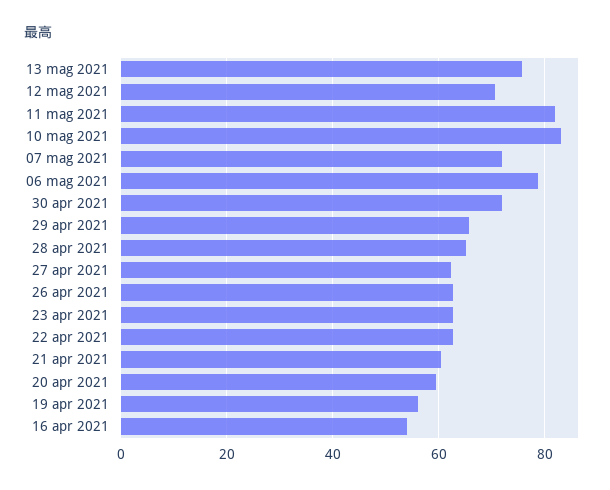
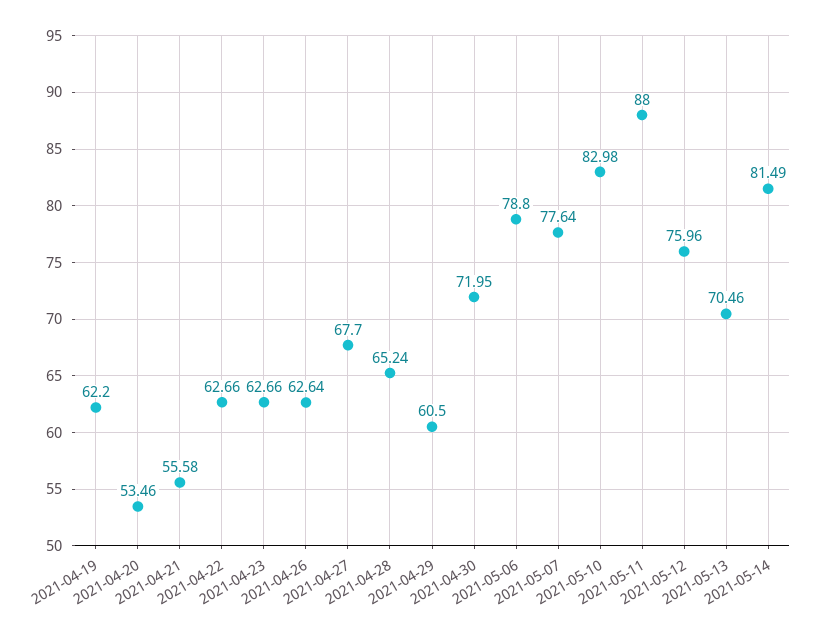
13 mag 2021: 76 -> 70.46
12 mag 2021: 70 -> 75.96
11 mag 2021: 82 -> 88
07 mag 2021: 72 -> 77.64
29 apr 2021: 66 -> 60.5
27 apr 2021: 62 -> 67.7
21 apr 2021: 60 -> 55.58
20 apr 2021: 60 -> 53.46
19 apr 2021: 56 -> 62.2
16 apr 2021: 54 -> none
2021-05-14: none -> 81.49

